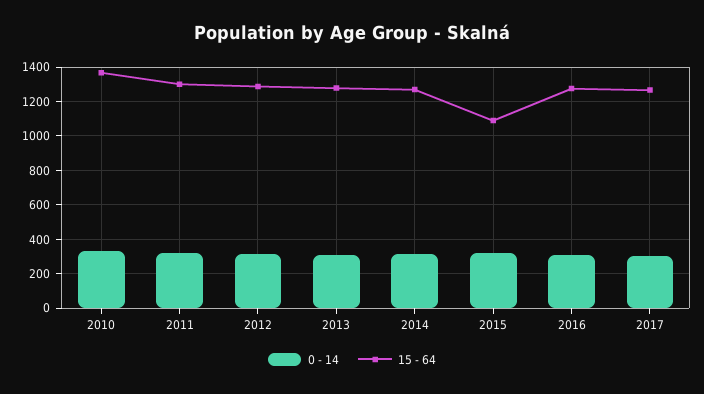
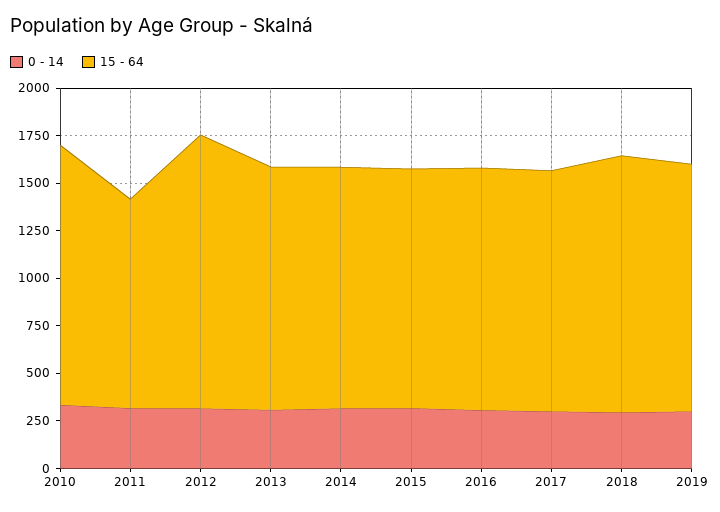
15 - 64, 2011: 1300 -> 1100
15 - 64, 2012: 1300 -> 1450
15 - 64, 2015: 1100 -> 1250
0 - 14, 2018: none -> 300
15 - 64, 2018: none -> 1350
0 - 14, 2019: none -> 300
15 - 64, 2019: none -> 1300

